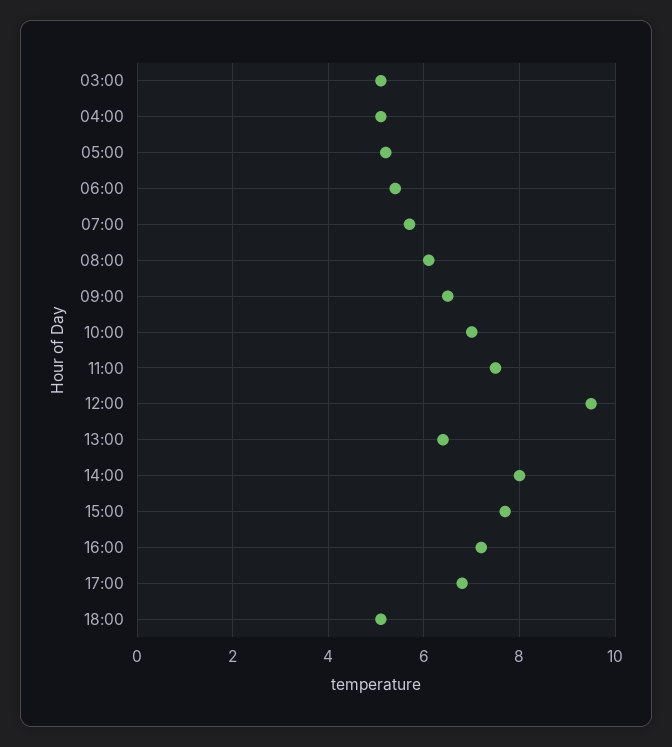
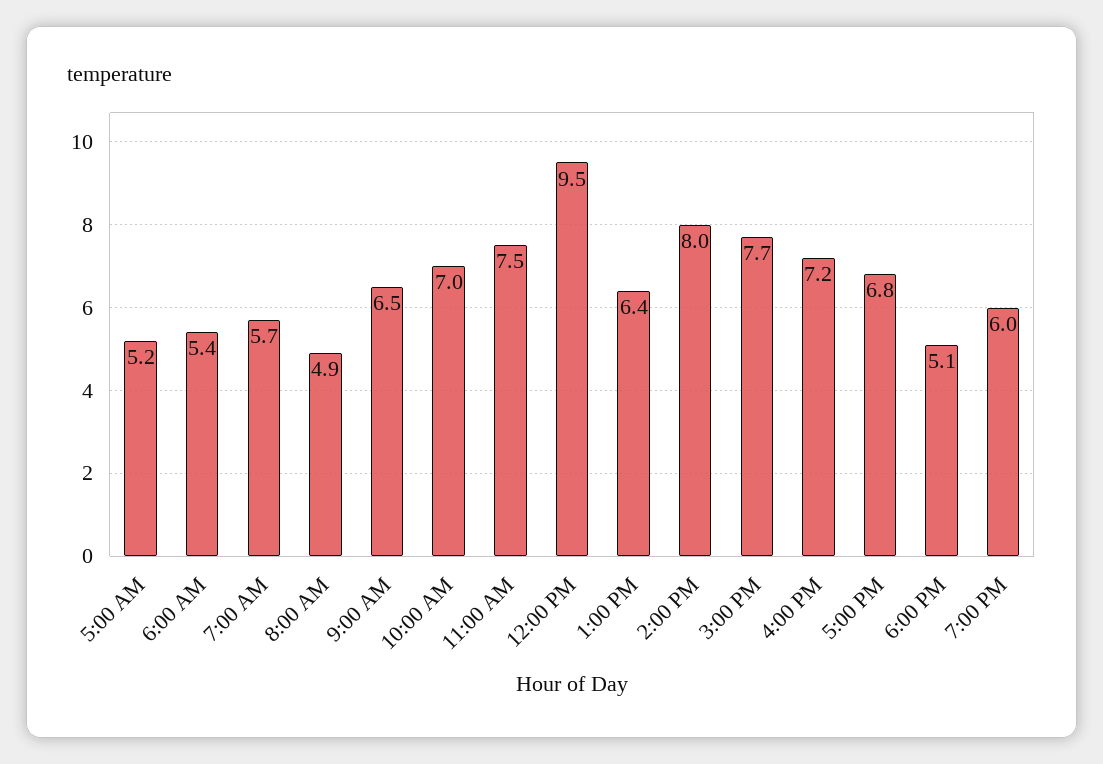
03:00: 5 -> none
04:00: 5 -> none
08:00: 6 -> 4.9
7:00 PM: none -> 6

